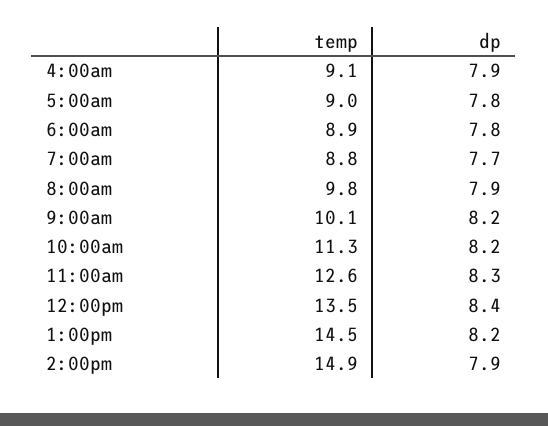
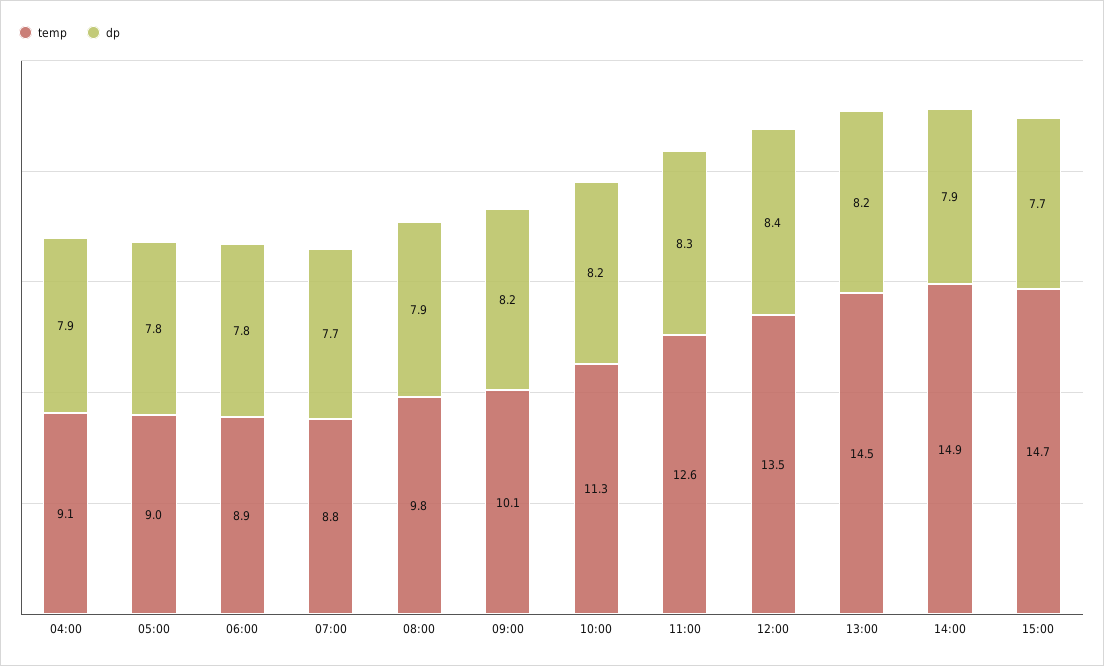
temp, 15:00: none -> 14.7
dp, 15:00: none -> 7.7

